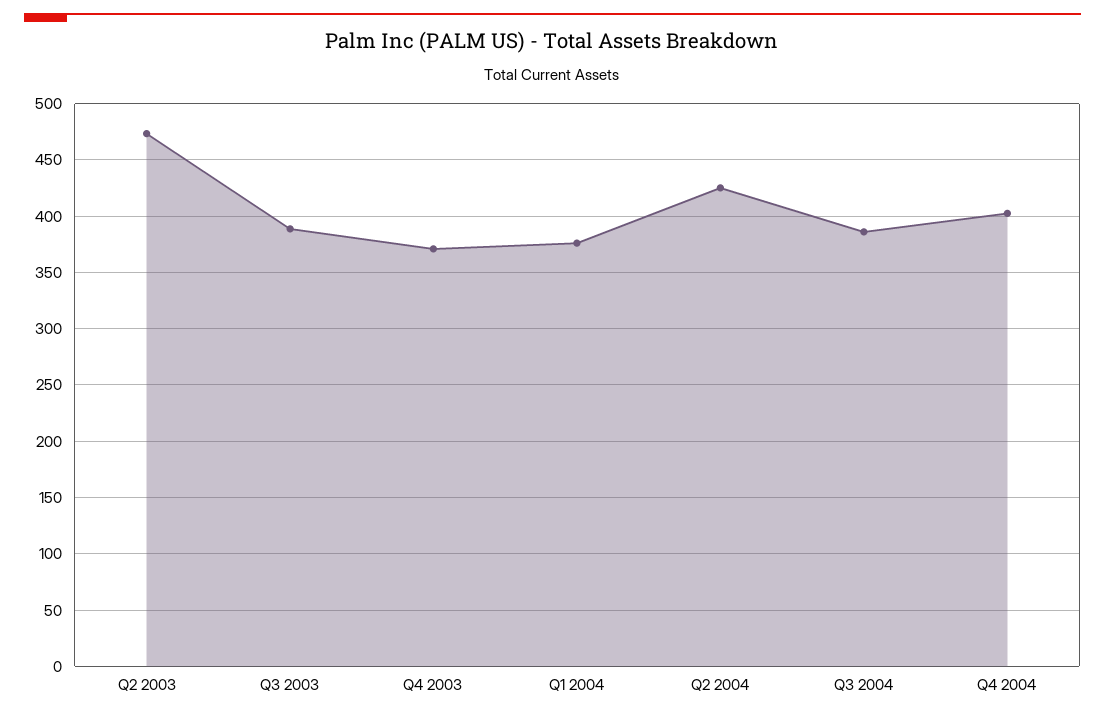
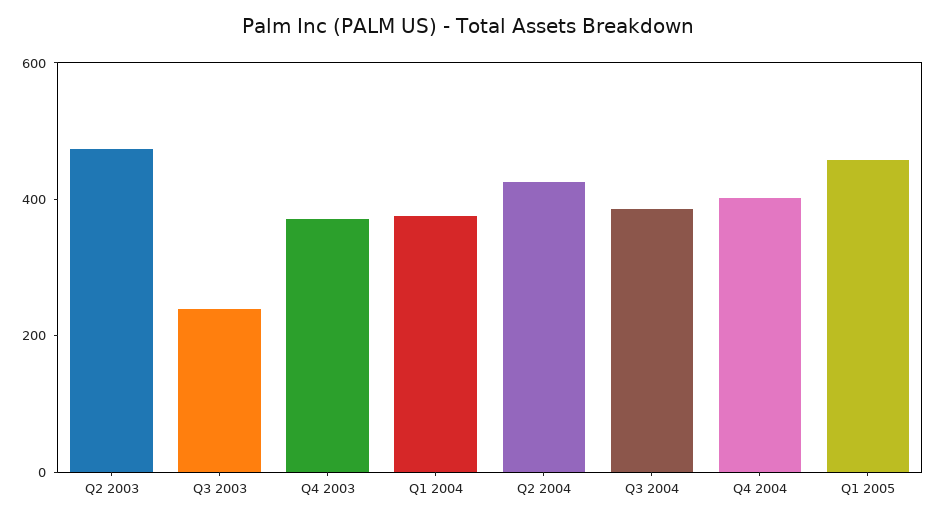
Q3 2003: 390 -> 250
Q1 2005: none -> 450

